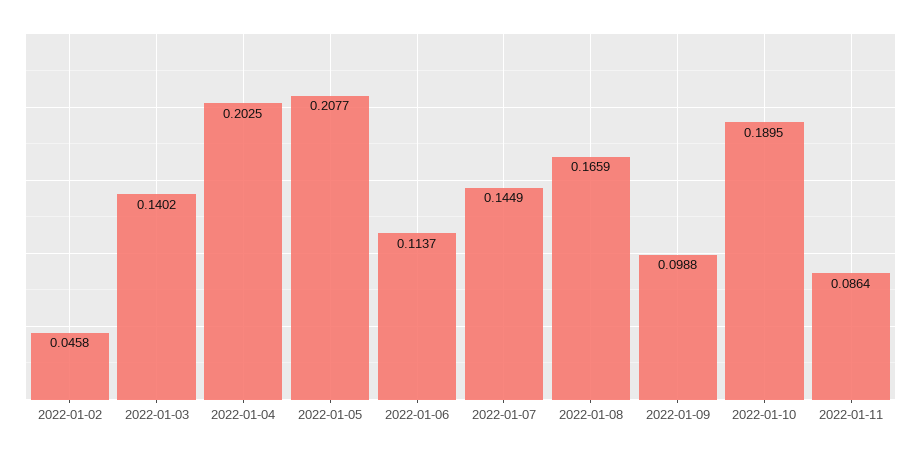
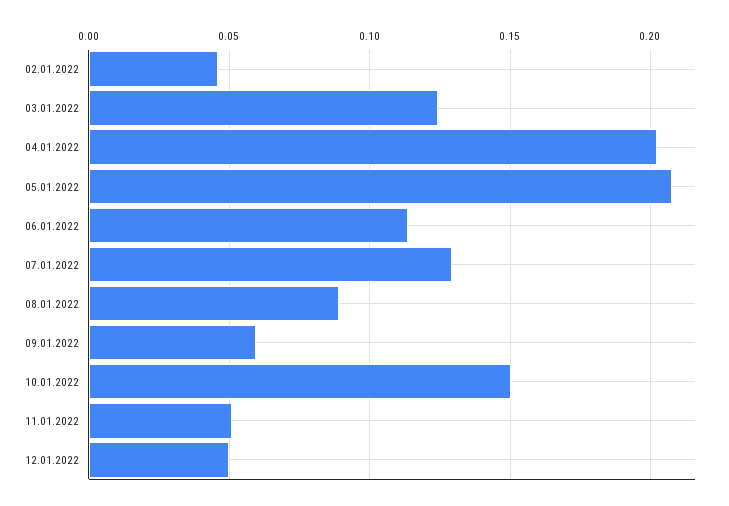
2022-01-03: 0.1402 -> 0.125
2022-01-07: 0.1449 -> 0.13
2022-01-08: 0.1659 -> 0.09
2022-01-09: 0.0988 -> 0.06
2022-01-10: 0.1895 -> 0.15
2022-01-11: 0.0864 -> 0.05
12.01.2022: none -> 0.05

